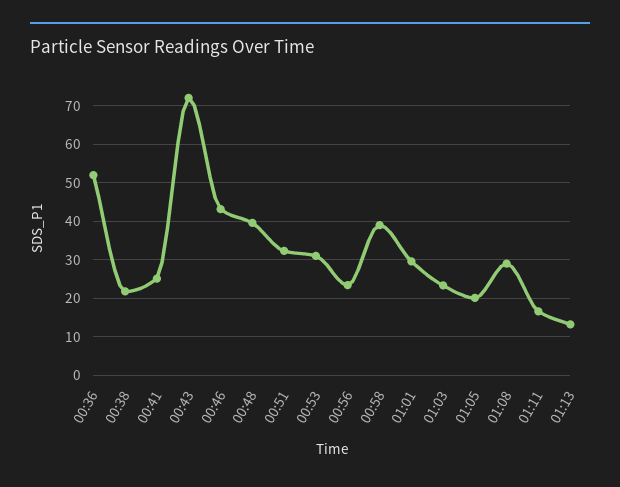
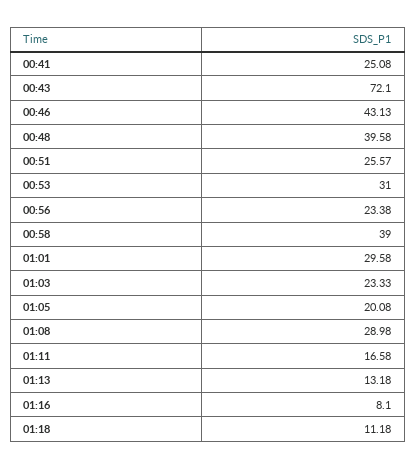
00:36: 52 -> none
00:38: 22 -> none
00:51: 32 -> 25.57
01:16: none -> 8.1
01:18: none -> 11.18

